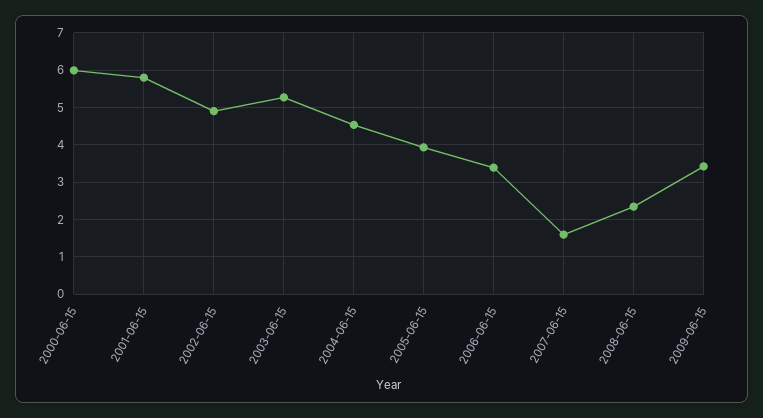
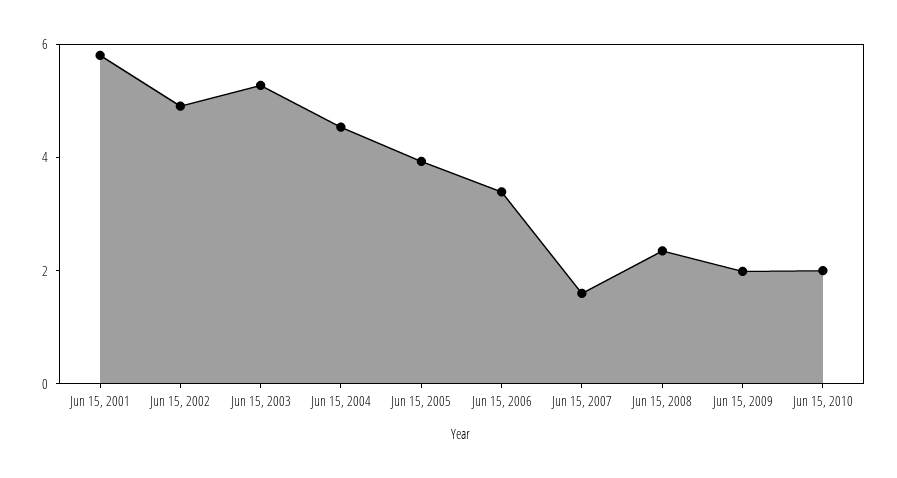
2000-06-15: 6 -> none
2009-06-15: 3.4 -> 2
Jun 15, 2010: none -> 2

